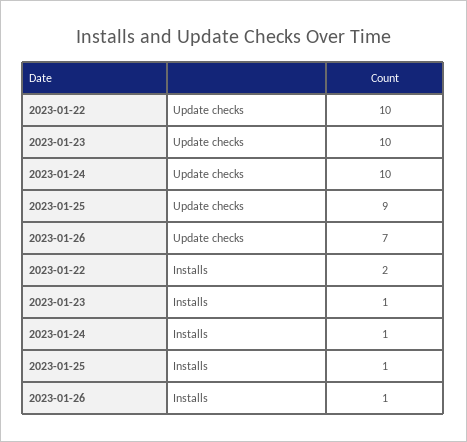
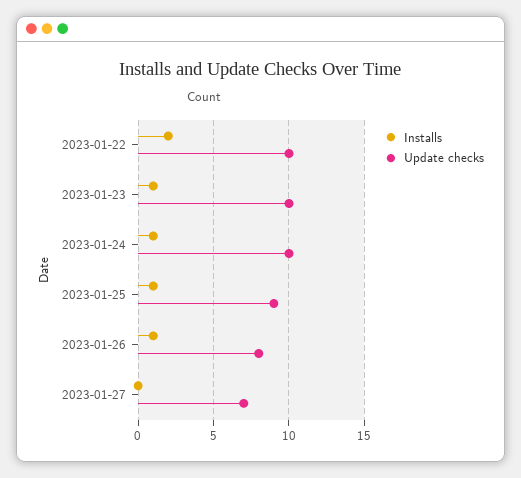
Update checks, 2023-01-26: 7 -> 8
Installs, 2023-01-27: none -> 0
Update checks, 2023-01-27: none -> 7

